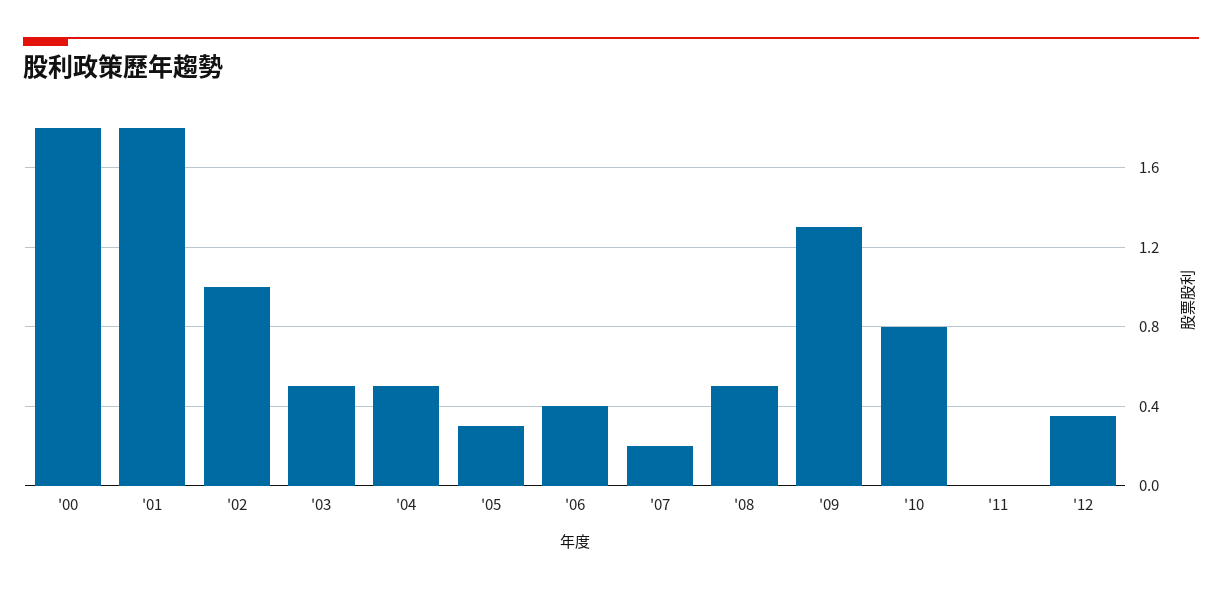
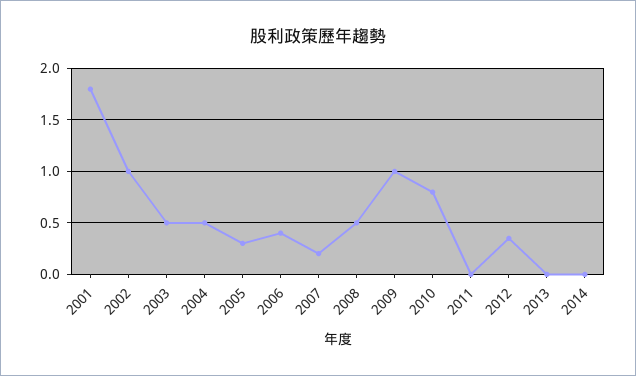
'00: 1.8 -> none
'09: 1.3 -> 1
2013: none -> 0
2014: none -> 0

